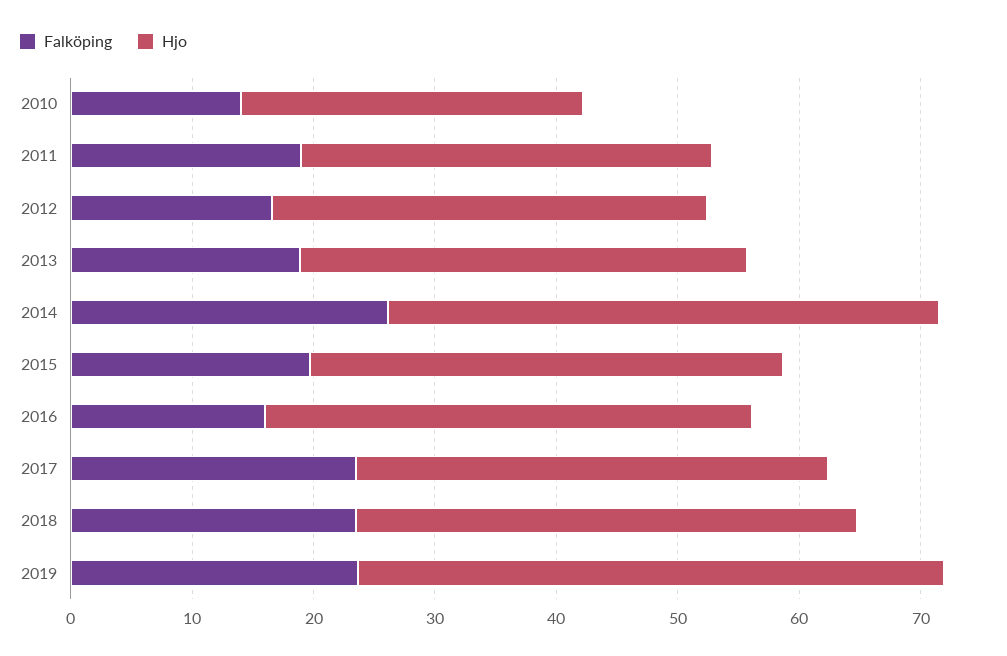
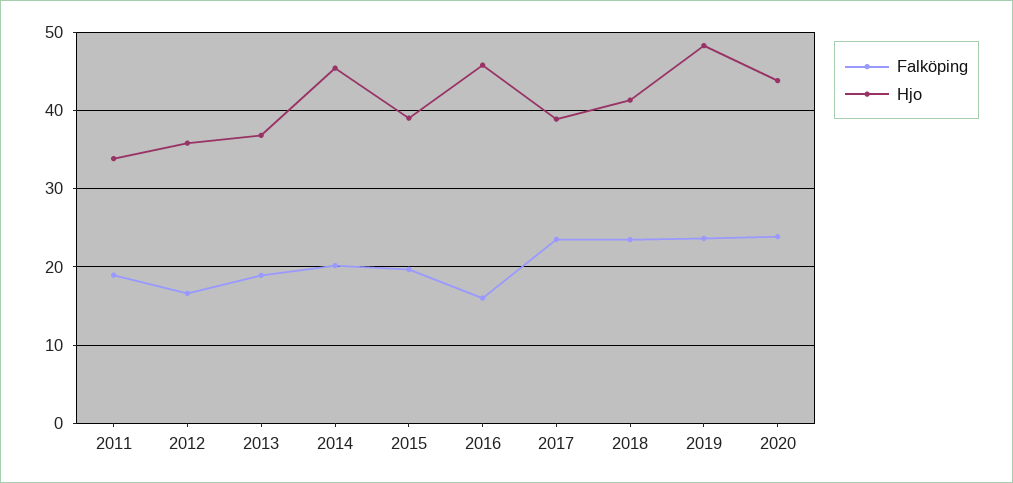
Falköping, 2010: 14 -> none
Hjo, 2010: 28 -> none
Falköping, 2014: 26 -> 20
Hjo, 2016: 40 -> 46
Falköping, 2020: none -> 24
Hjo, 2020: none -> 44

